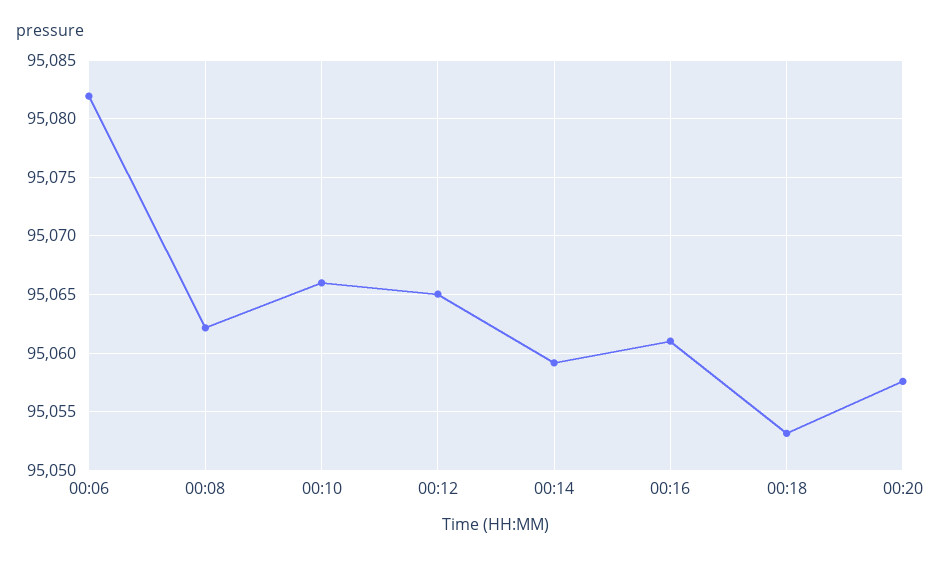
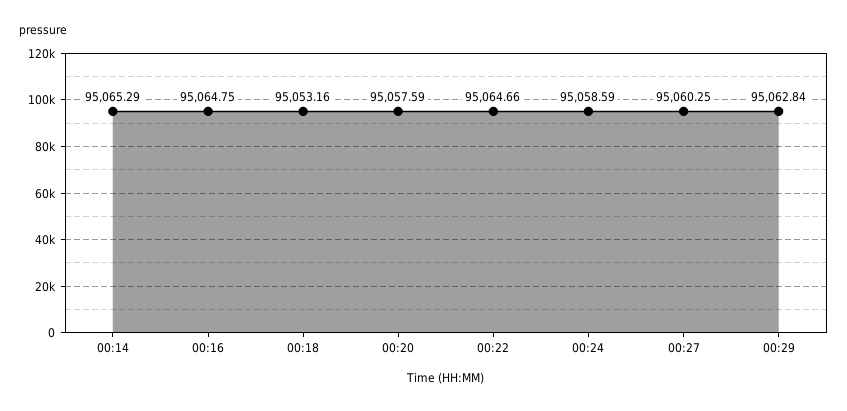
00:06: 95082 -> none
00:08: 95062 -> none
00:10: 95066 -> none
00:12: 95065 -> none
00:14: 95059 -> 95065.29
00:16: 95061 -> 95064.75
00:22: none -> 95064.66
00:24: none -> 95058.59
00:27: none -> 95060.25
00:29: none -> 95062.84

